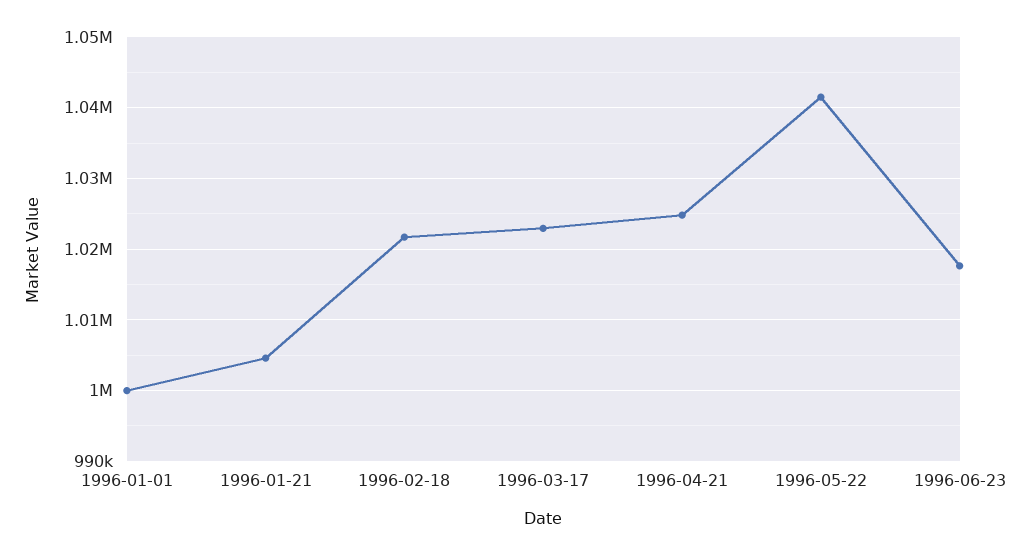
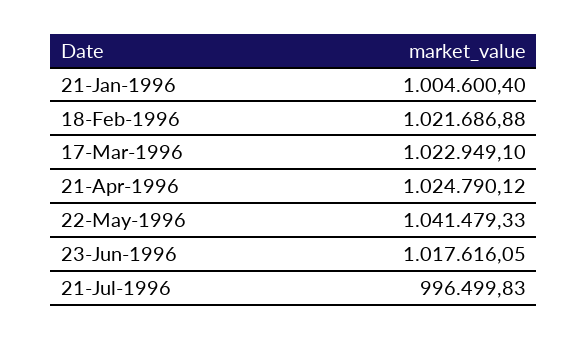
1996-01-01: 1000000 -> none
21-Jul-1996: none -> 996499.83

